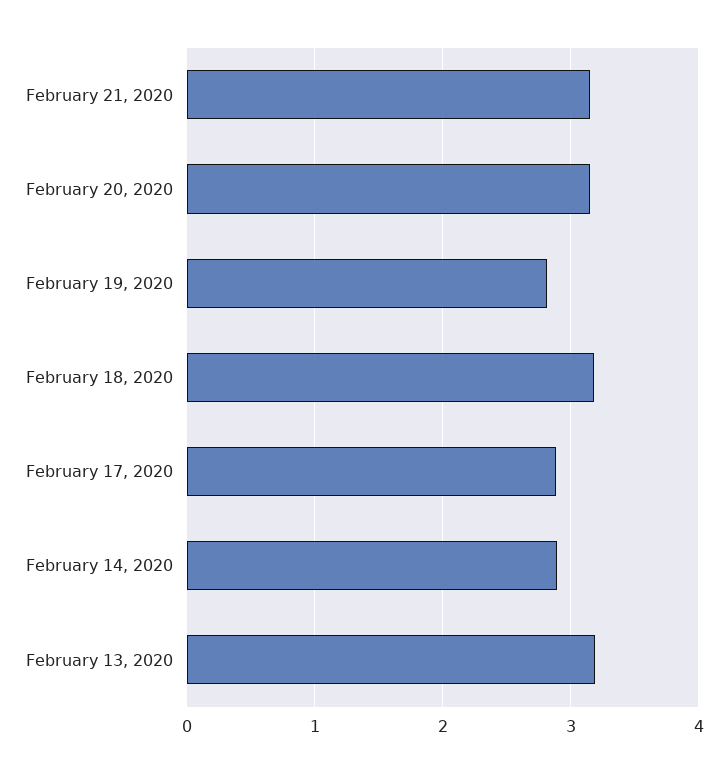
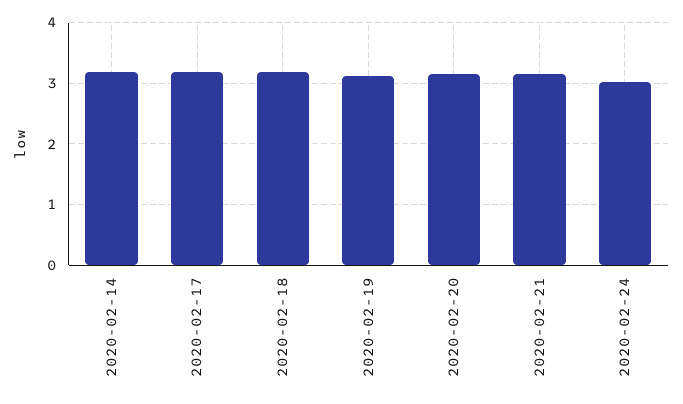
February 19, 2020: 2.8 -> 3.1
February 17, 2020: 2.9 -> 3.2
February 14, 2020: 2.9 -> 3.2
February 13, 2020: 3.2 -> none
2020-02-24: none -> 3

